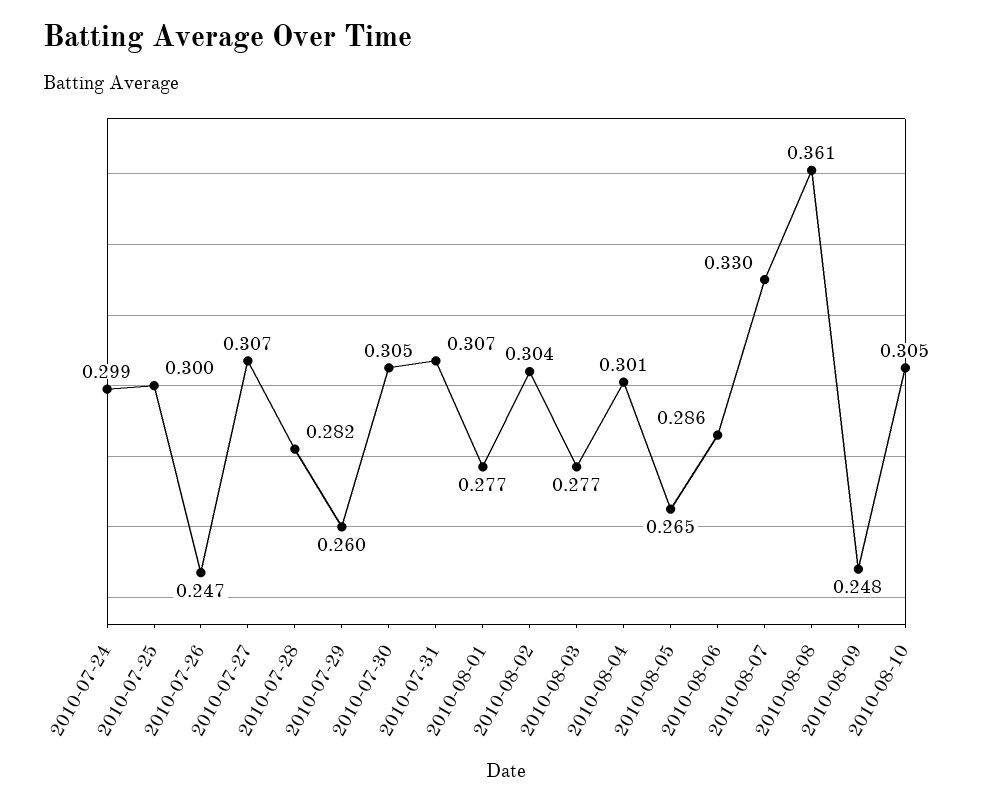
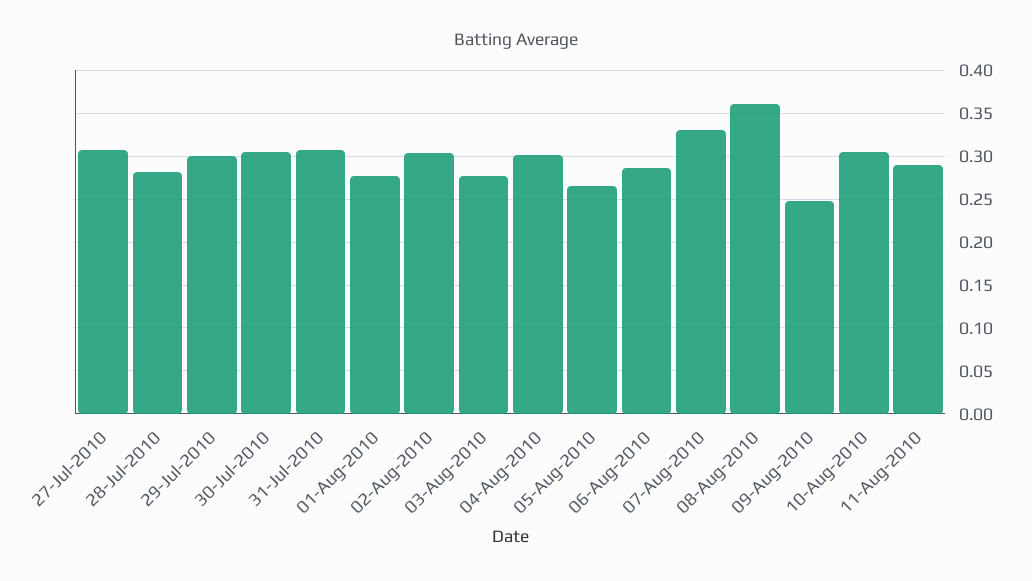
2010-07-24: 0.299 -> none
2010-07-25: 0.3 -> none
2010-07-26: 0.247 -> none
2010-07-29: 0.26 -> 0.3
11-Aug-2010: none -> 0.29

